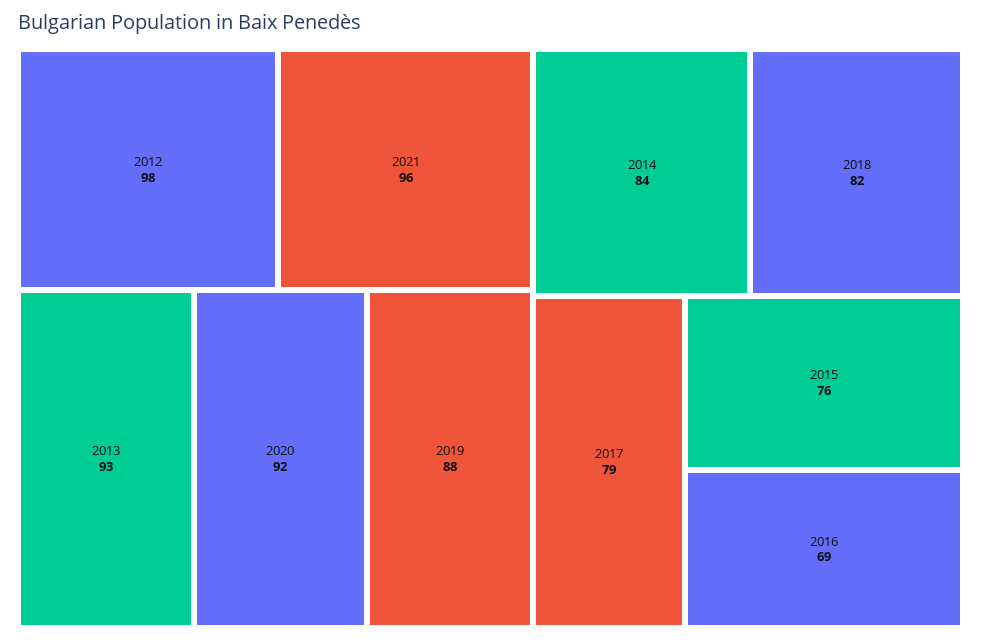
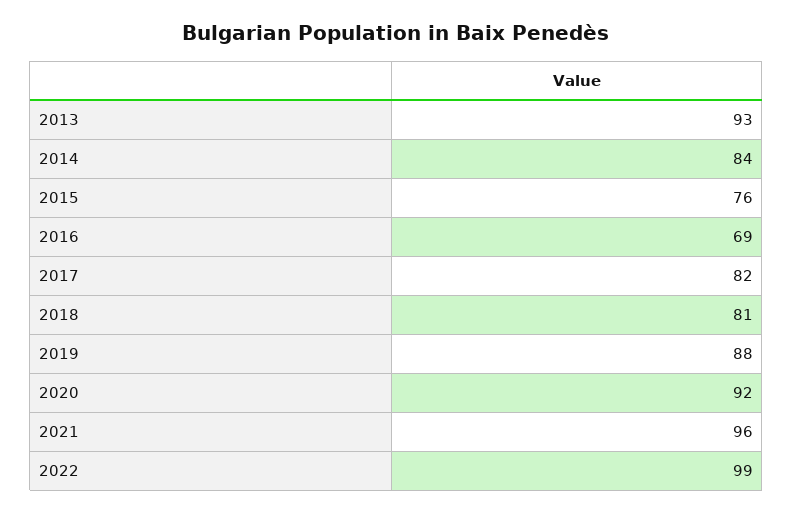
2012: 98 -> none
2018: 82 -> 81
2017: 79 -> 82
2022: none -> 99

